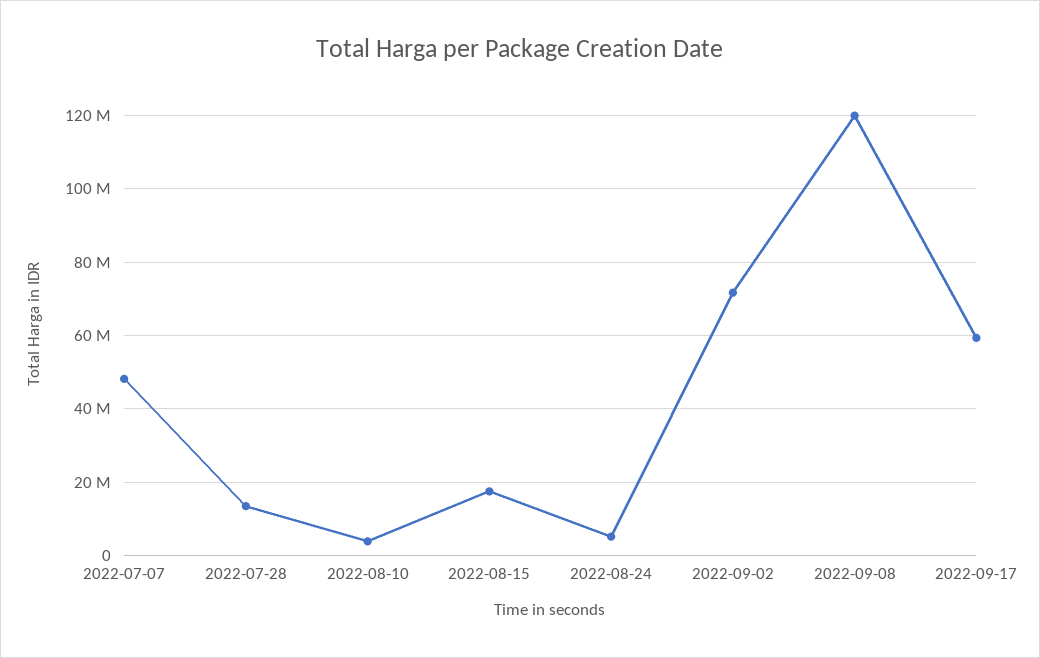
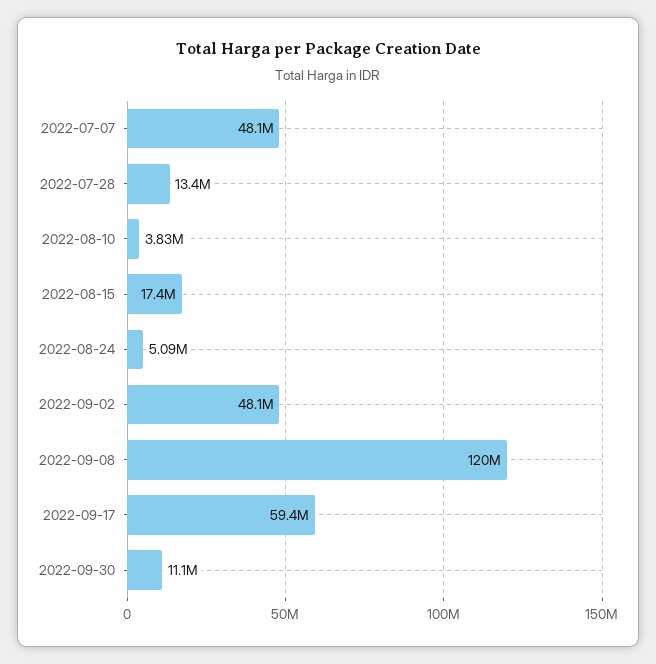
2022-09-02: 72000000 -> 48100000
2022-09-30: none -> 11100000

